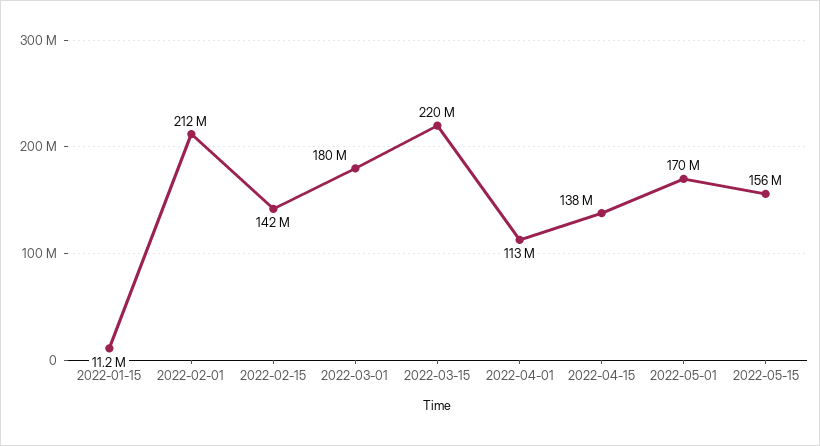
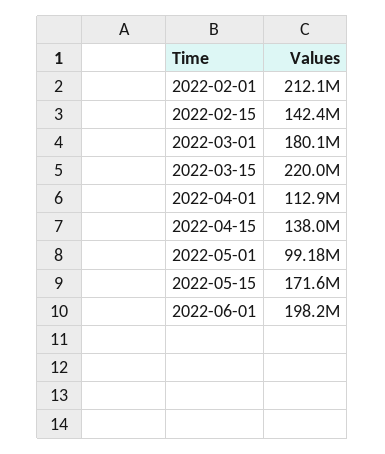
2022-01-15: 11200000 -> none
2022-05-01: 170000000 -> 99180000
2022-05-15: 156000000 -> 171600000
2022-06-01: none -> 198200000

